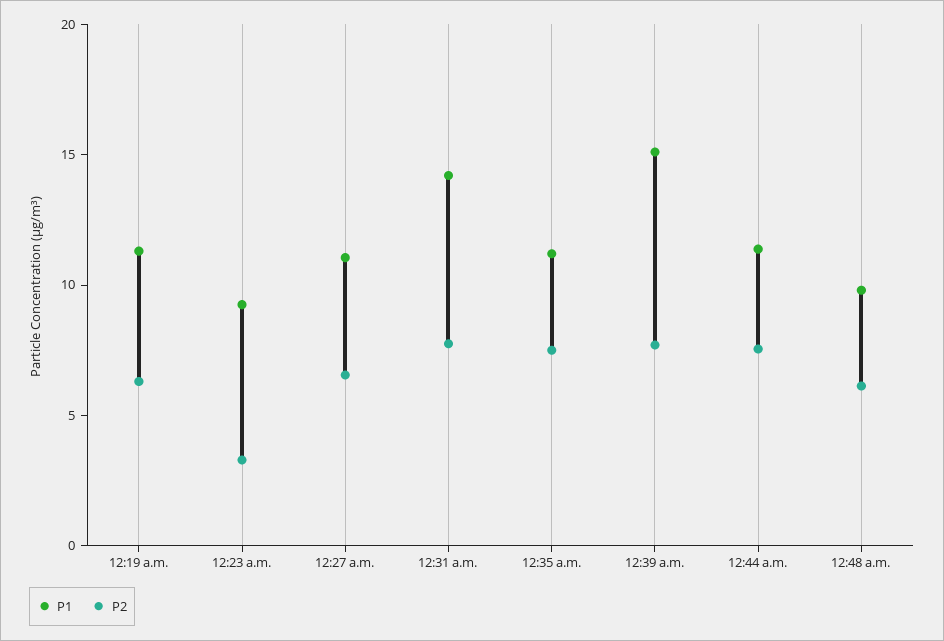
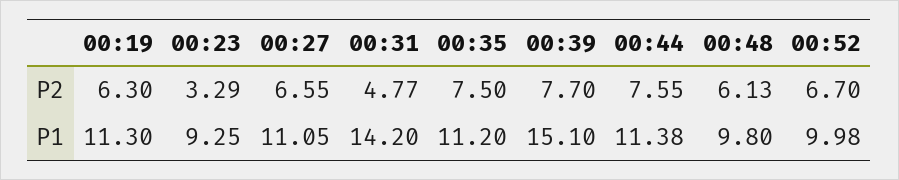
P2, 12:31 a.m.: 8 -> 4.77
P2, 00:52: none -> 6.7
P1, 00:52: none -> 9.98

